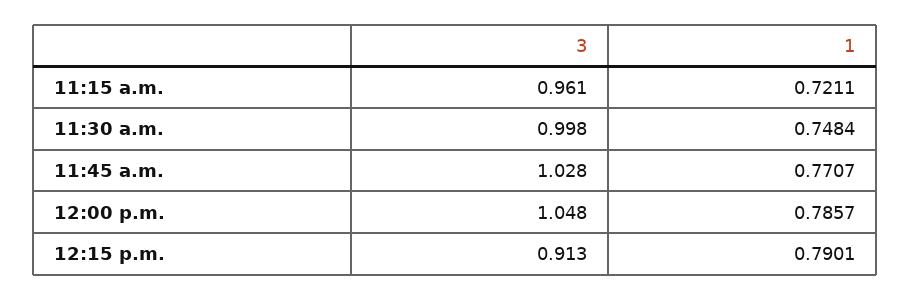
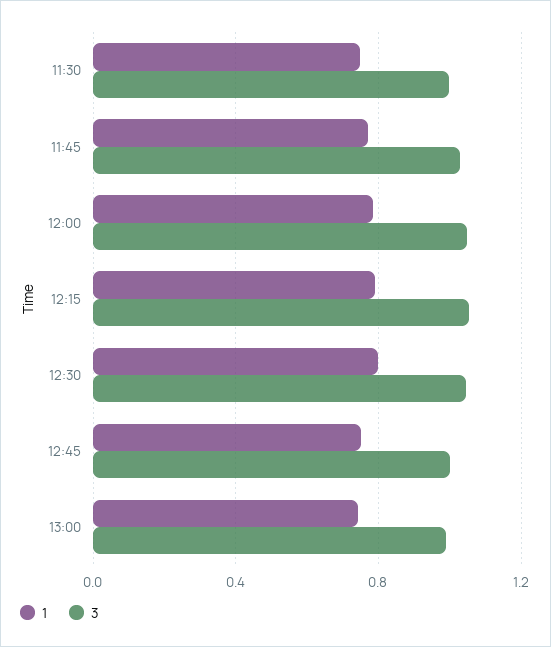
3, 11:15 a.m.: 0.961 -> none
1, 11:15 a.m.: 0.7211 -> none
3, 12:15 p.m.: 0.913 -> 1.05
1, 12:30: none -> 0.8
3, 12:30: none -> 1.05
1, 12:45: none -> 0.75
3, 12:45: none -> 1
1, 13:00: none -> 0.75
3, 13:00: none -> 1

